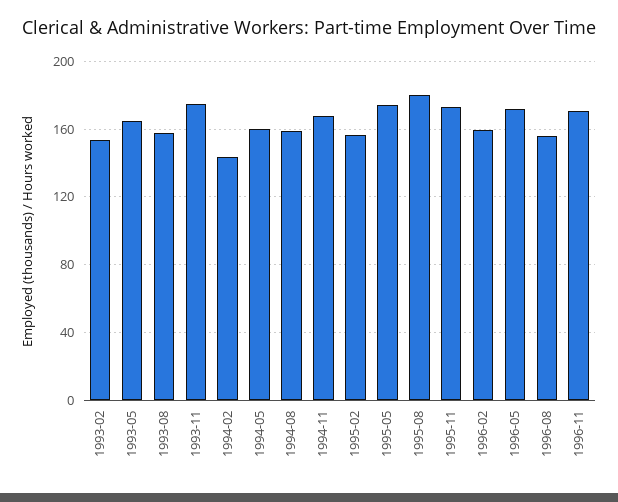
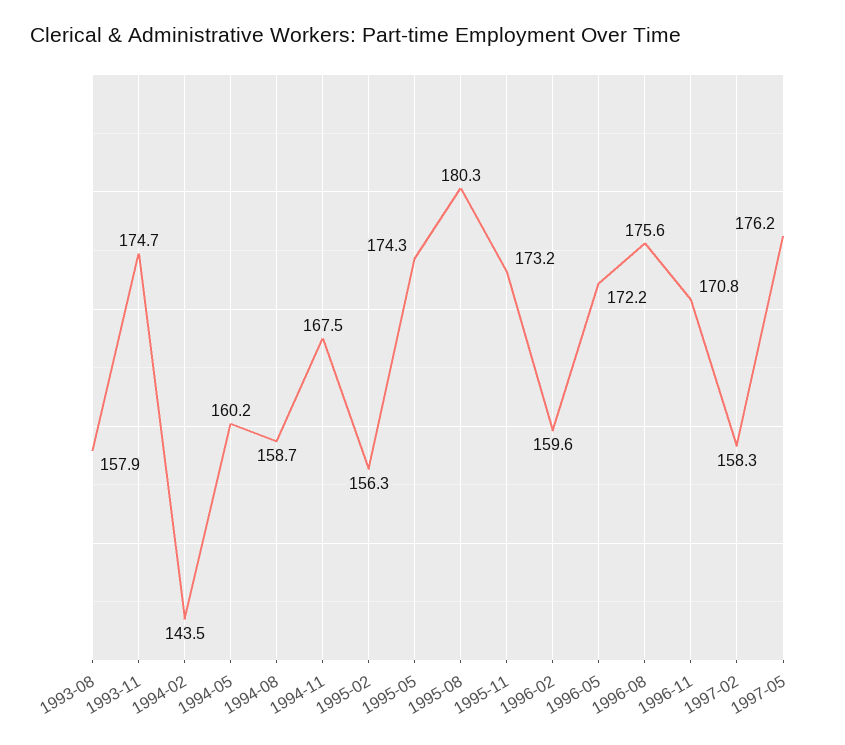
1993-02: 155 -> none
1993-05: 165 -> none
1996-08: 155 -> 175.6
1997-02: none -> 158.3
1997-05: none -> 176.2

